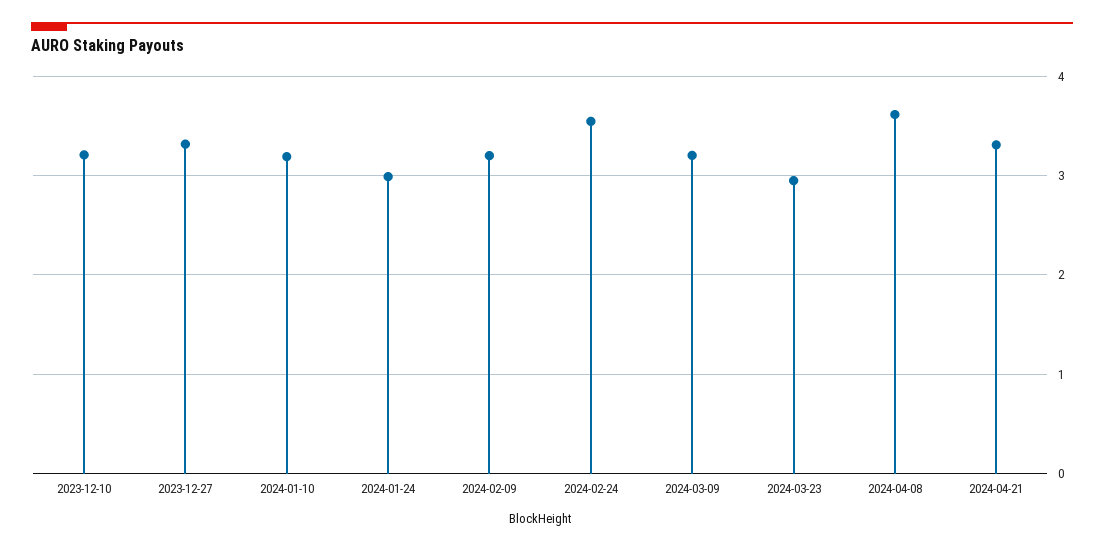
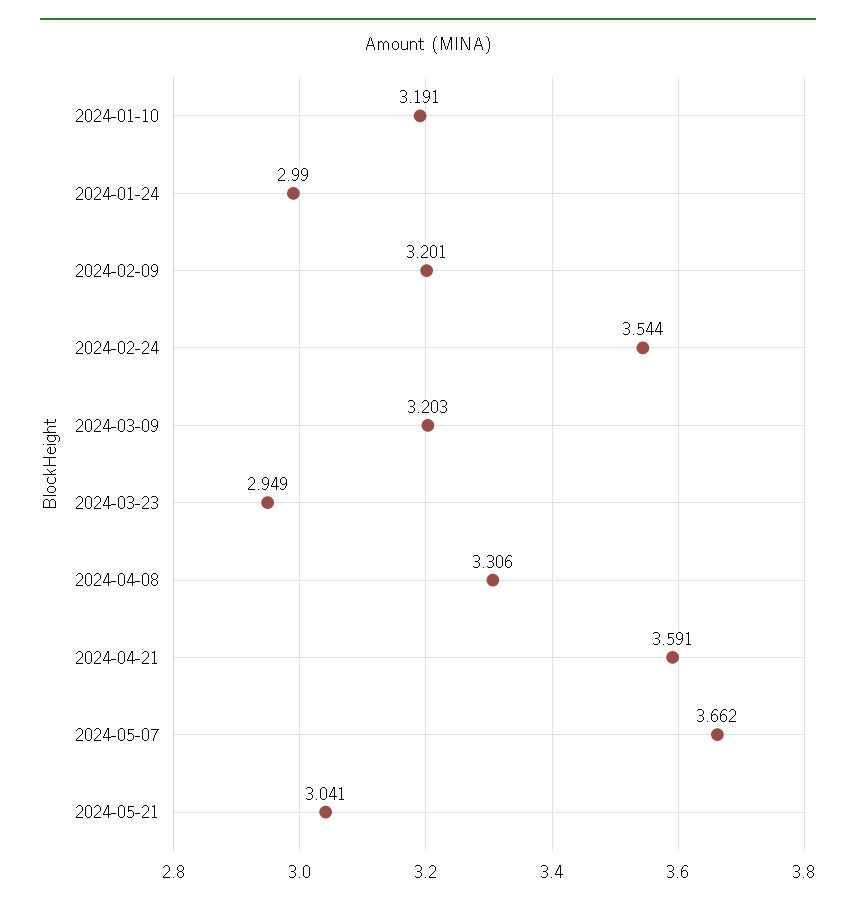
2023-12-10: 3.2 -> none
2023-12-27: 3.3 -> none
2024-04-08: 3.6 -> 3.306
2024-04-21: 3.3 -> 3.591
2024-05-07: none -> 3.662
2024-05-21: none -> 3.041

